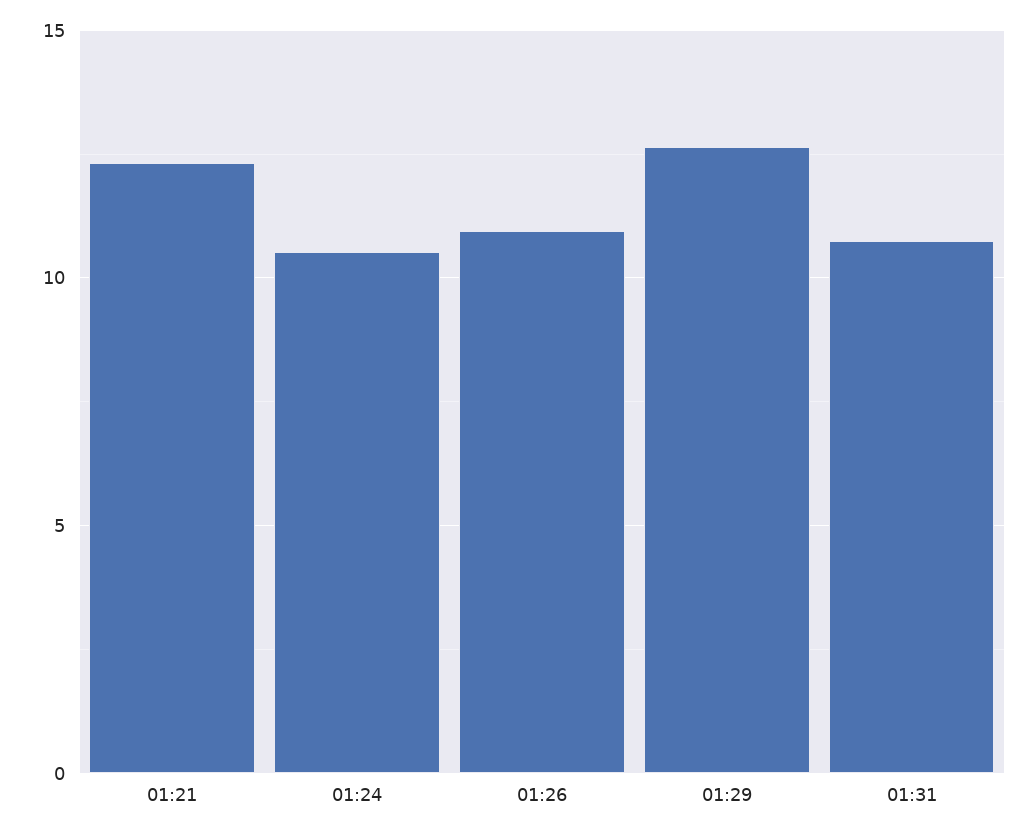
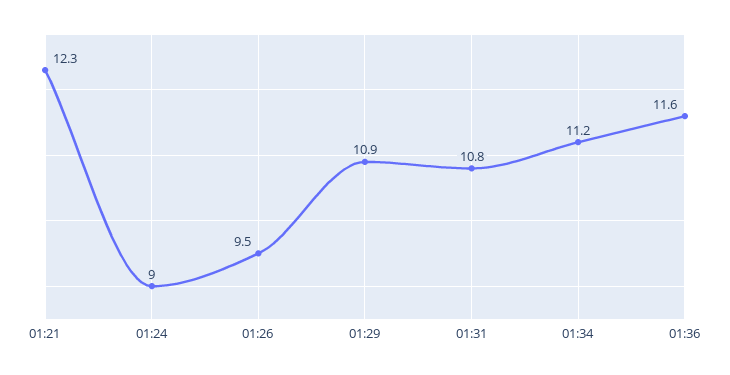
01:24: 10.5 -> 9
01:26: 11 -> 9.5
01:29: 12.5 -> 10.9
01:34: none -> 11.2
01:36: none -> 11.6

